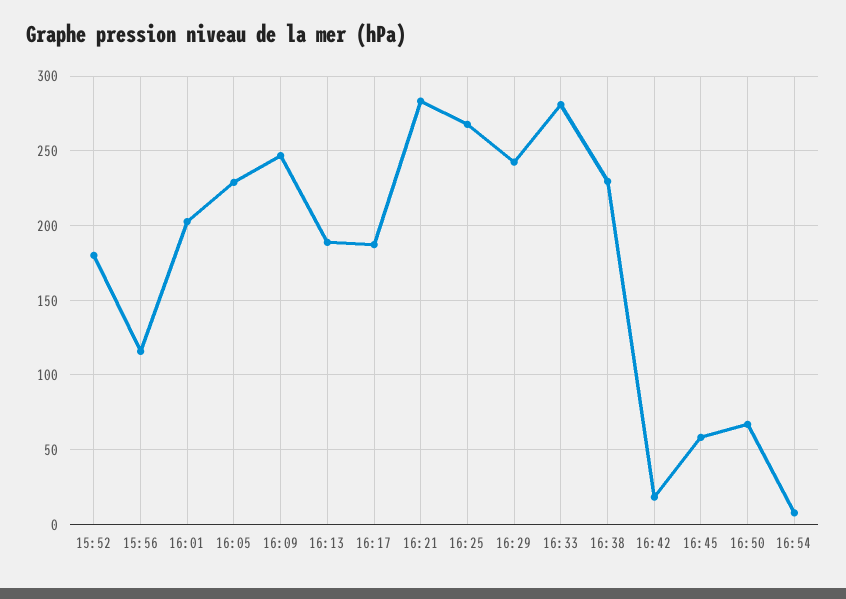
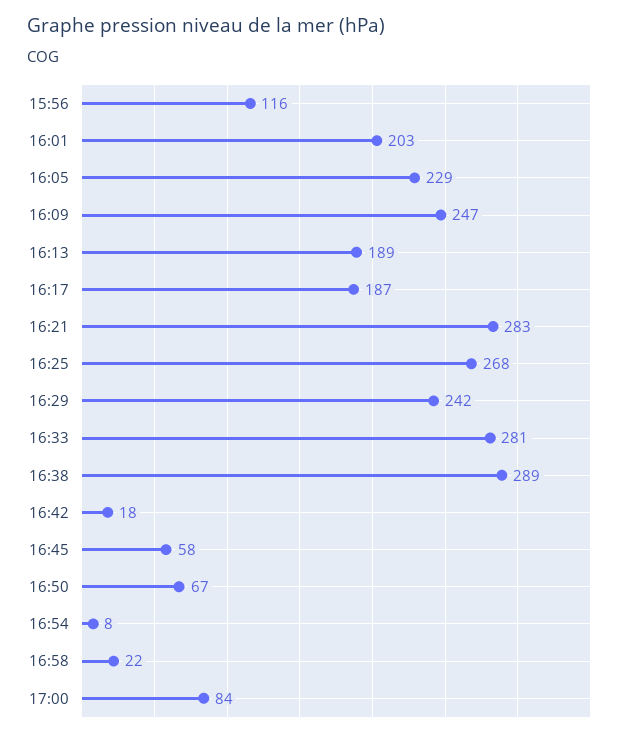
15:52: 180 -> none
16:38: 230 -> 289
16:58: none -> 22
17:00: none -> 84

